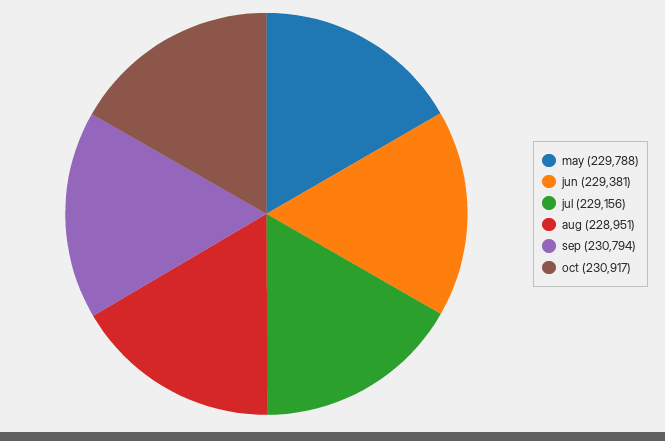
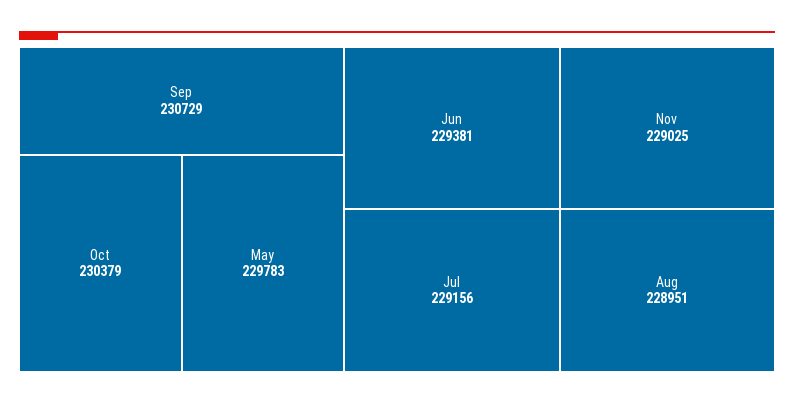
may: 229788 -> 229783
sep: 230794 -> 230729
oct: 230917 -> 230379
Nov: none -> 229025

